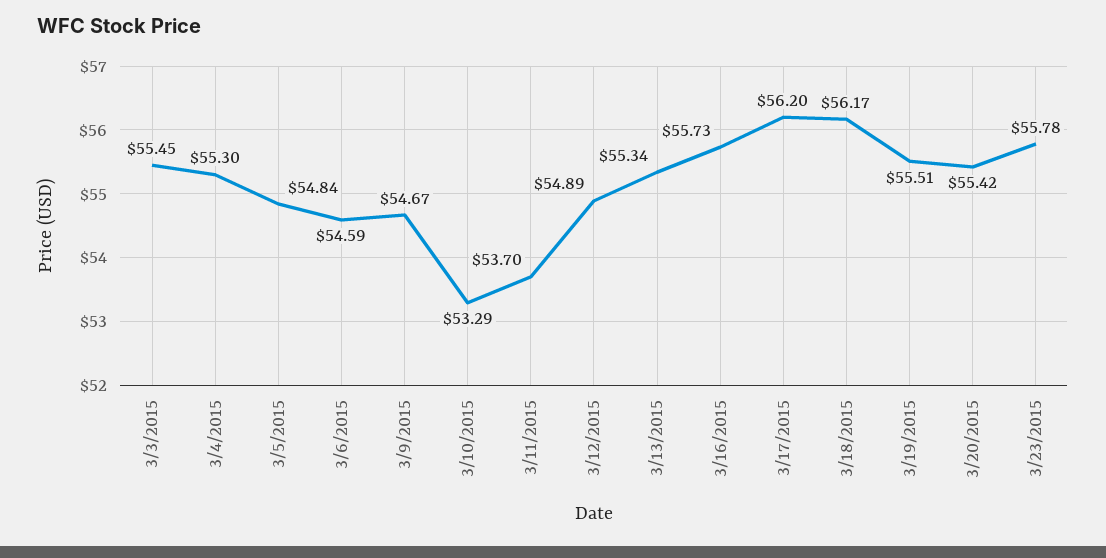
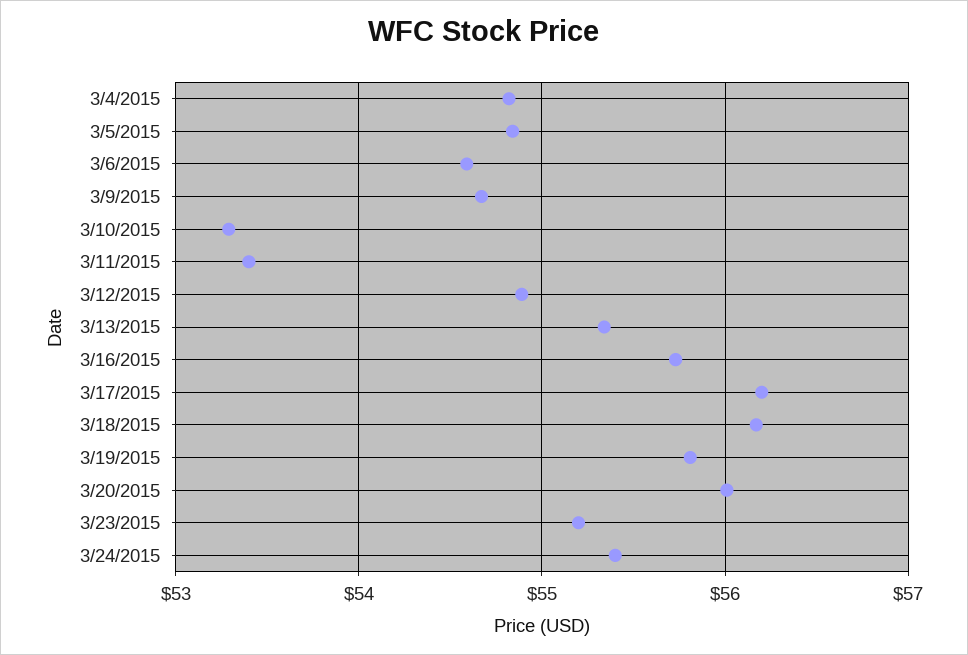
3/3/2015: 55.45 -> none
3/4/2015: 55.3 -> 54.8
3/11/2015: 53.7 -> 53.4
3/19/2015: 55.51 -> 55.8
3/20/2015: 55.42 -> 56
3/23/2015: 55.78 -> 55.2
3/24/2015: none -> 55.4

